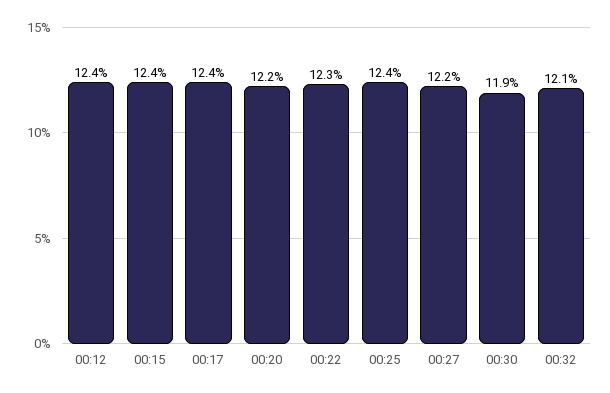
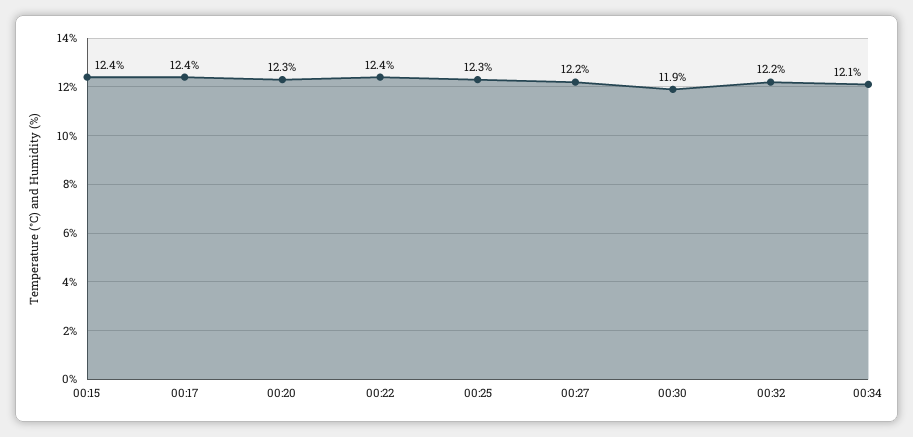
00:12: 12.4 -> none
00:20: 12.2 -> 12.3
00:22: 12.3 -> 12.4
00:25: 12.4 -> 12.3
00:32: 12.1 -> 12.2
00:34: none -> 12.1

